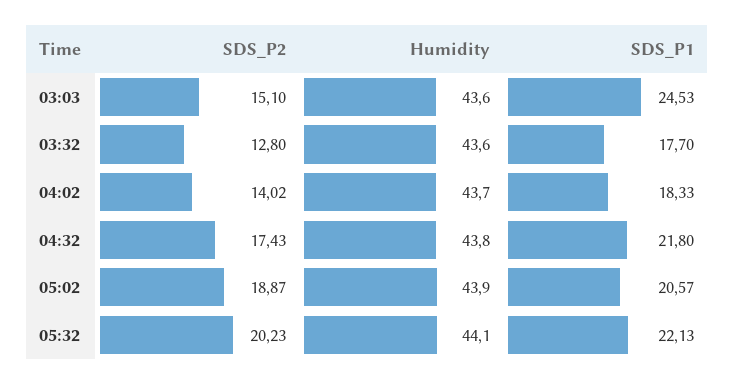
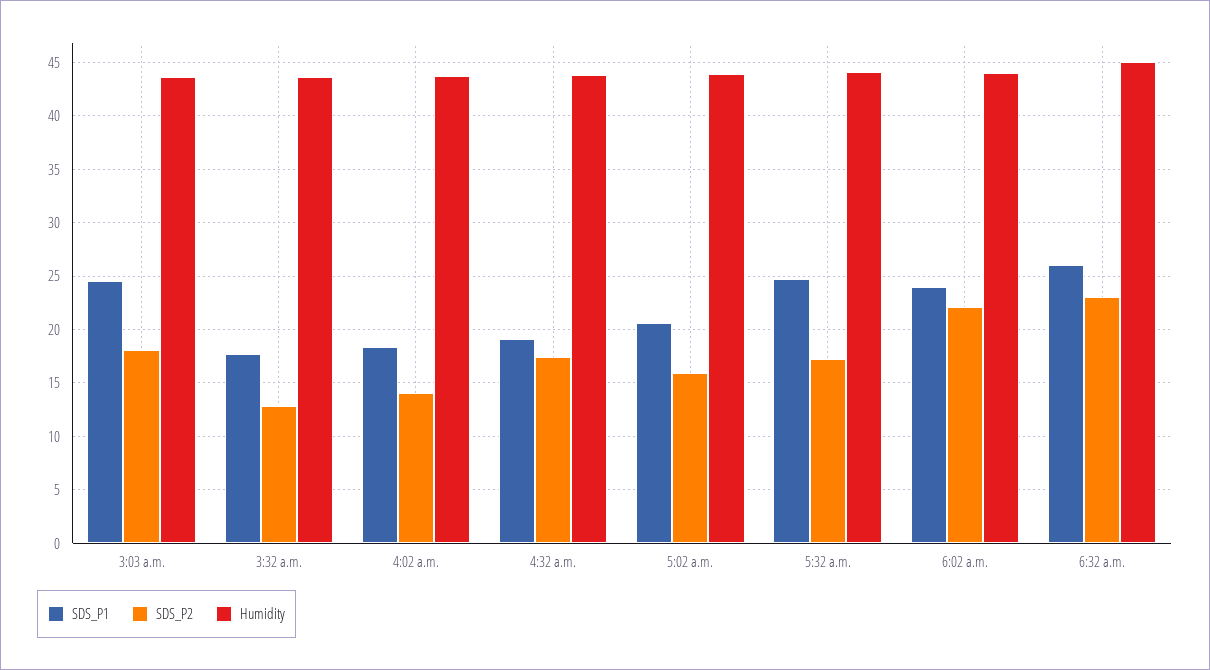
SDS_P2, 03:03: 15.1 -> 18
SDS_P1, 04:32: 21.8 -> 19
SDS_P2, 05:02: 18.87 -> 16
SDS_P2, 05:32: 20.23 -> 17
SDS_P1, 05:32: 22.13 -> 25
SDS_P1, 6:02 a.m.: none -> 24
SDS_P2, 6:02 a.m.: none -> 22
Humidity, 6:02 a.m.: none -> 44
SDS_P1, 6:32 a.m.: none -> 26
SDS_P2, 6:32 a.m.: none -> 23
Humidity, 6:32 a.m.: none -> 45

